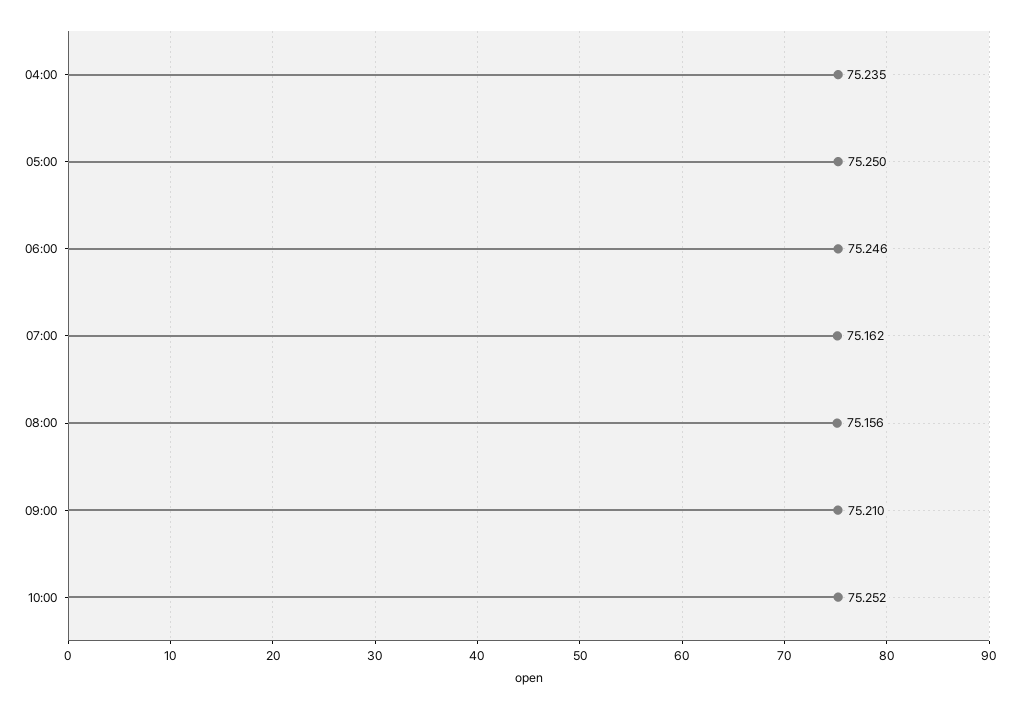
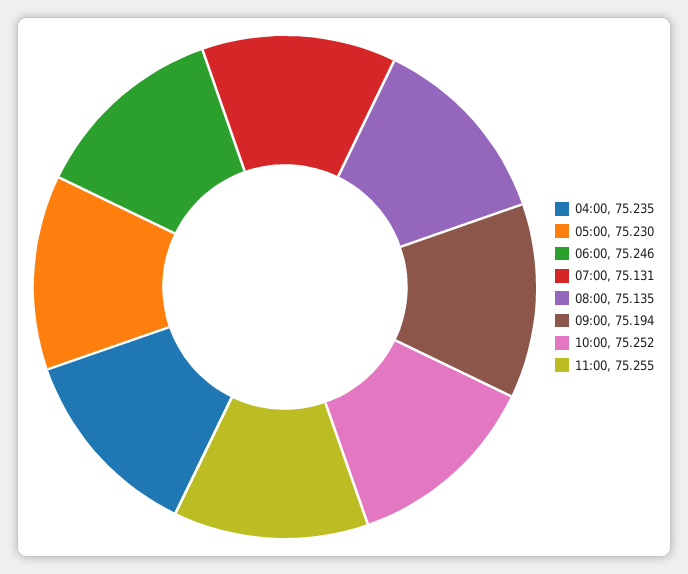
05:00: 75.25 -> 75.23
07:00: 75.162 -> 75.131
08:00: 75.156 -> 75.135
09:00: 75.21 -> 75.194
11:00: none -> 75.255

